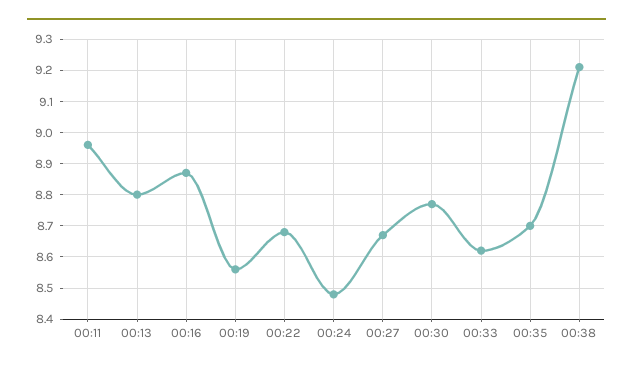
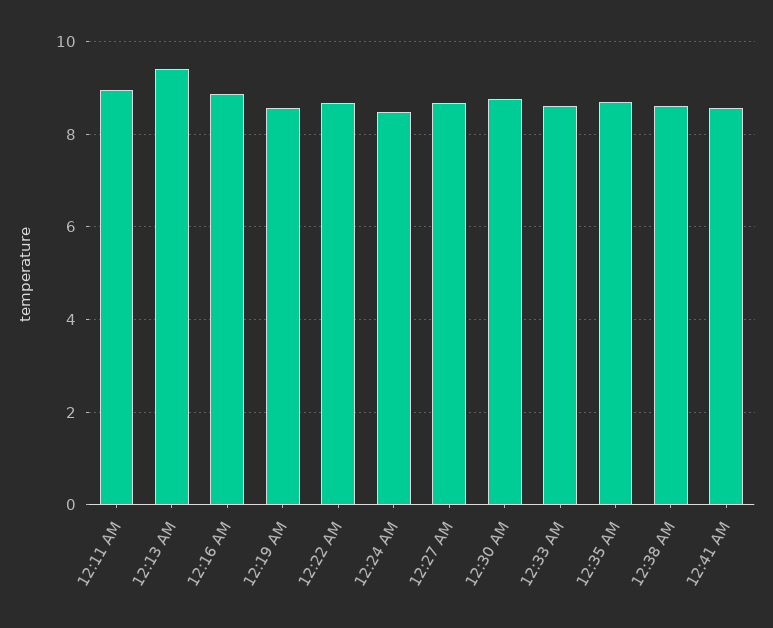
00:13: 8.8 -> 9.4
00:38: 9.2 -> 8.6
12:41 AM: none -> 8.6

